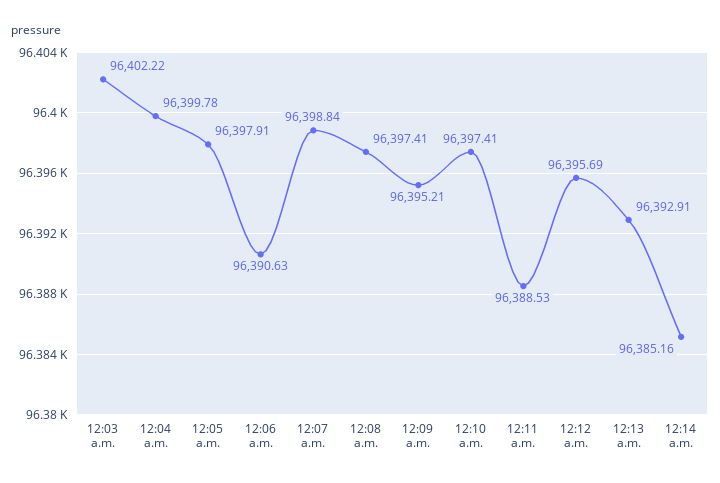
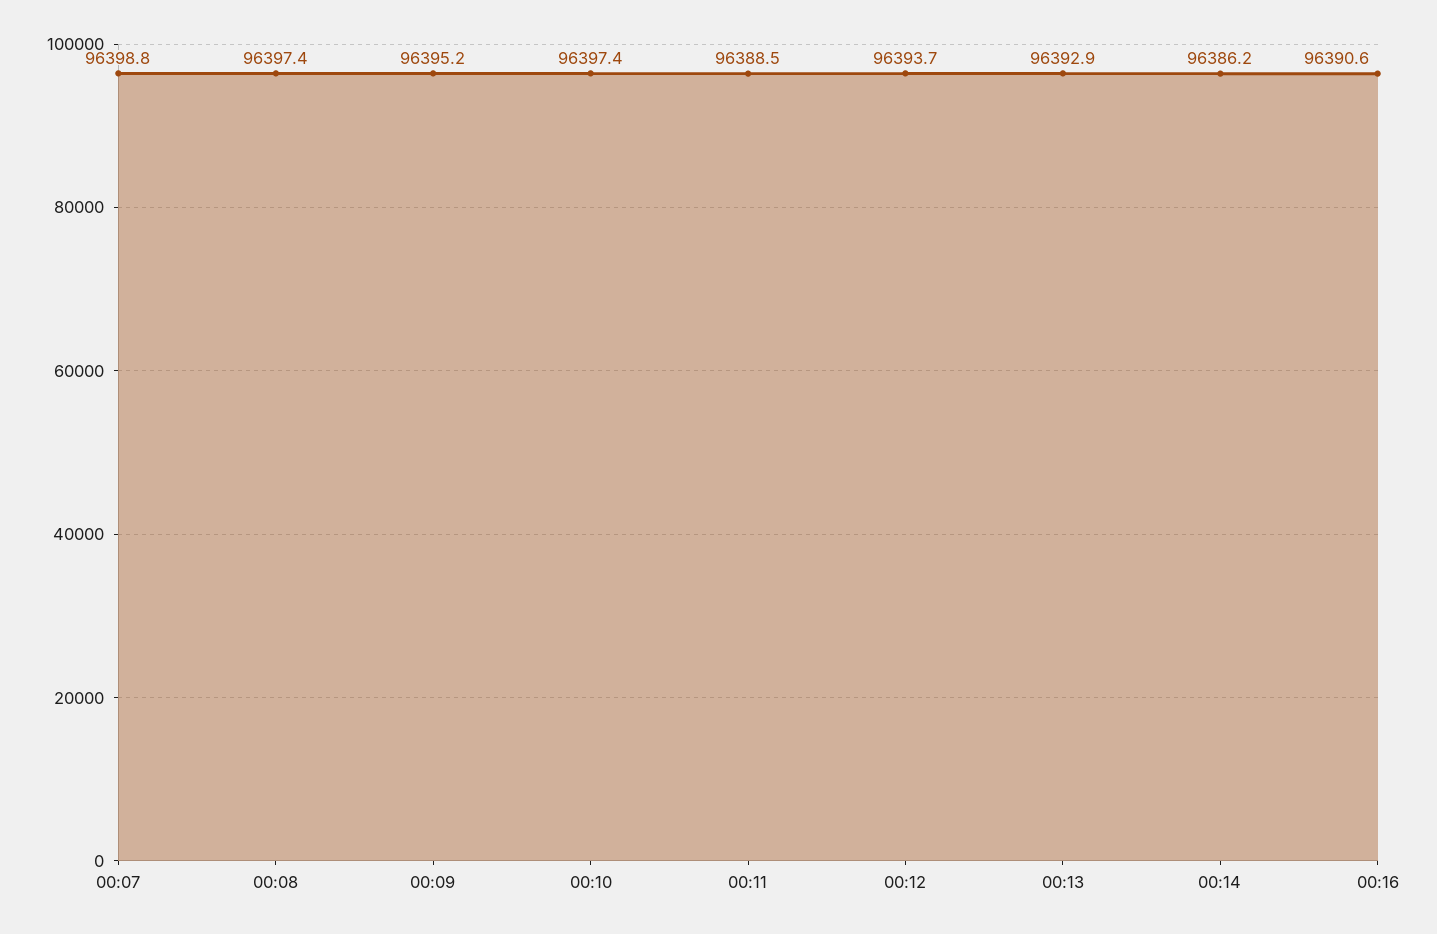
12:03 a.m.: 96402.22 -> none
12:04 a.m.: 96399.78 -> none
12:05 a.m.: 96397.91 -> none
12:06 a.m.: 96390.63 -> none
12:12 a.m.: 96395.69 -> 96393.7
12:14 a.m.: 96385.16 -> 96386.2
00:16: none -> 96390.6

